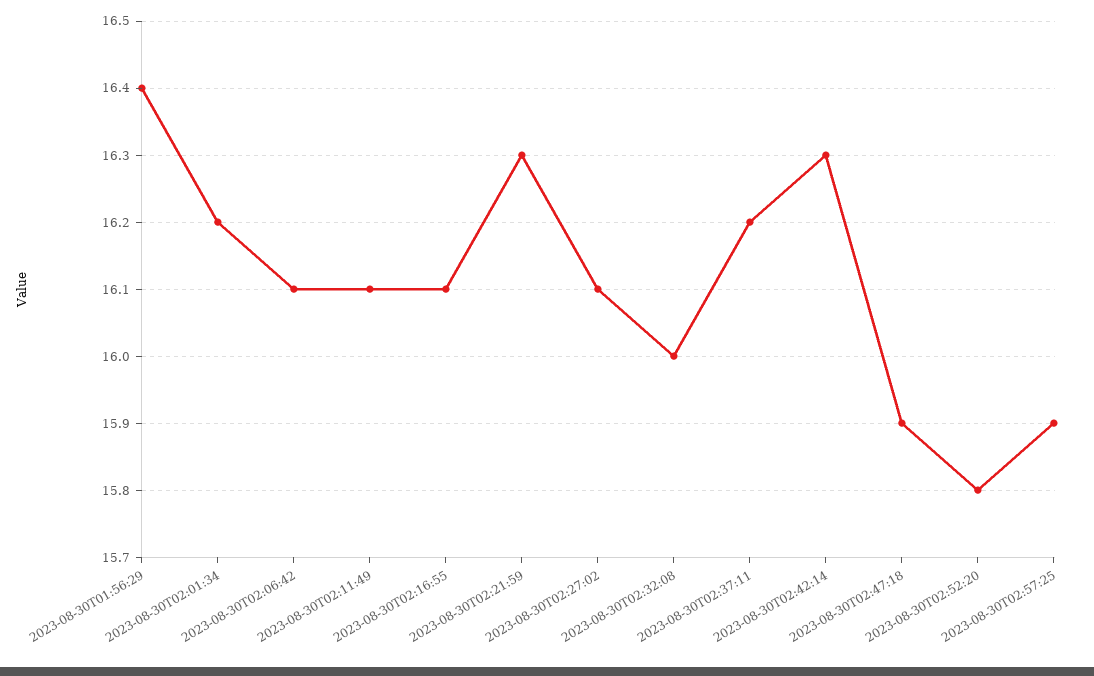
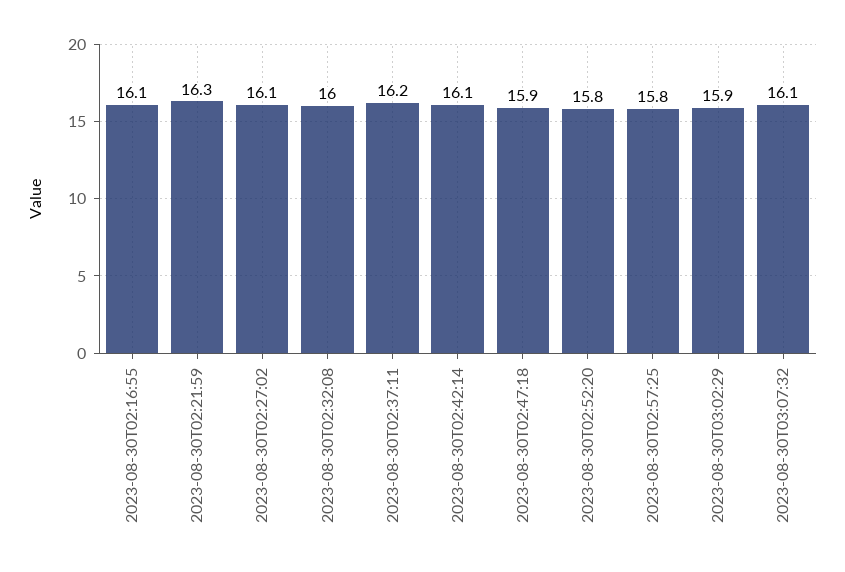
2023-08-30T01:56:29: 16.4 -> none
2023-08-30T02:01:34: 16.2 -> none
2023-08-30T02:06:42: 16.1 -> none
2023-08-30T02:11:49: 16.1 -> none
2023-08-30T02:42:14: 16.3 -> 16.1
2023-08-30T02:57:25: 15.9 -> 15.8
2023-08-30T03:02:29: none -> 15.9
2023-08-30T03:07:32: none -> 16.1

